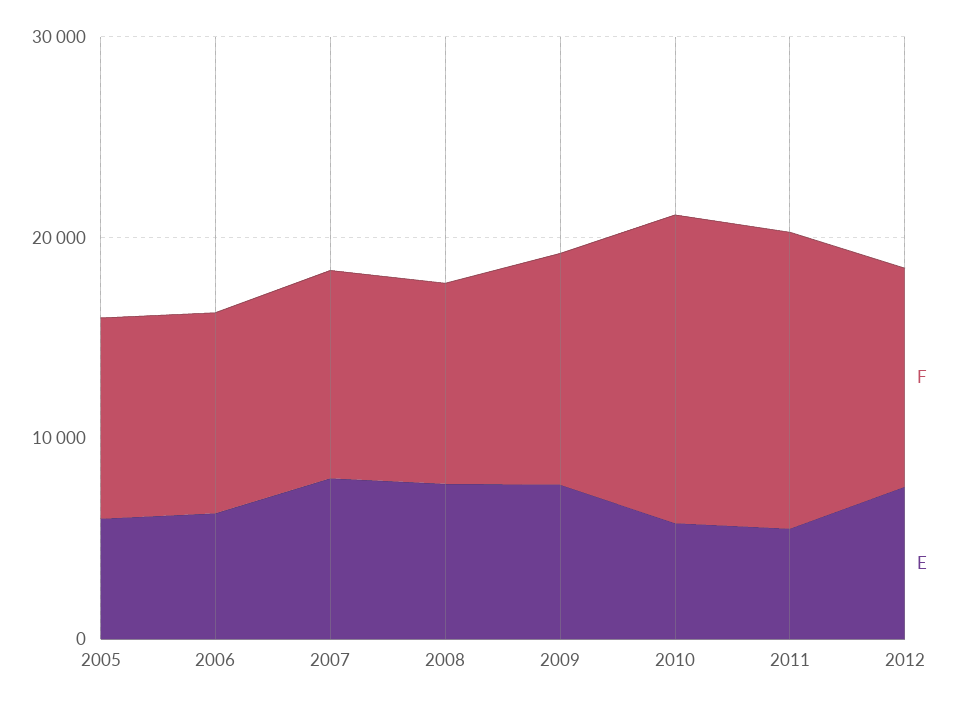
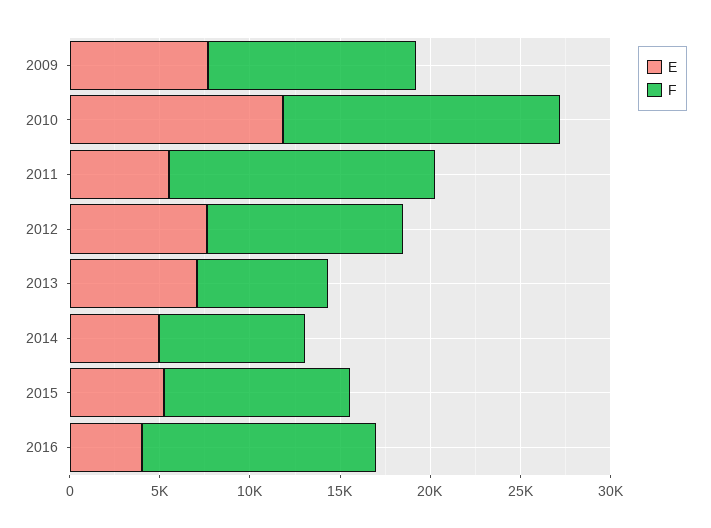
F, 2005: 10000 -> none
E, 2005: 6000 -> none
F, 2006: 10000 -> none
E, 2006: 6000 -> none
F, 2007: 10000 -> none
E, 2007: 8000 -> none
F, 2008: 10000 -> none
E, 2008: 8000 -> none
E, 2010: 6000 -> 12000
E, 2013: none -> 7000
F, 2013: none -> 7000
E, 2014: none -> 5000
F, 2014: none -> 8000
E, 2015: none -> 5000
F, 2015: none -> 10000
E, 2016: none -> 4000
F, 2016: none -> 13000

